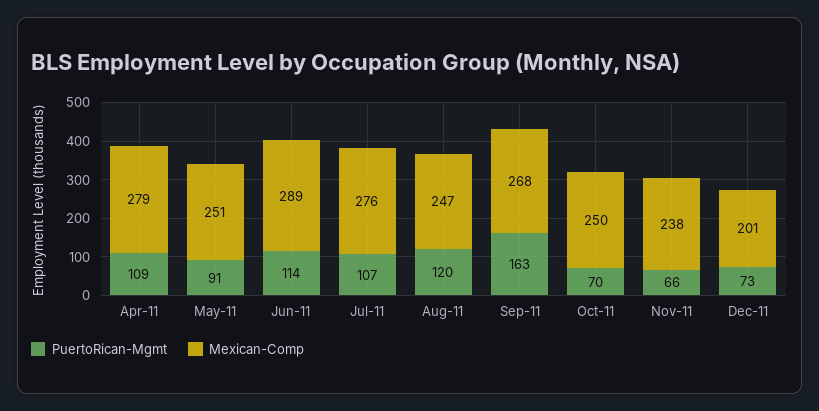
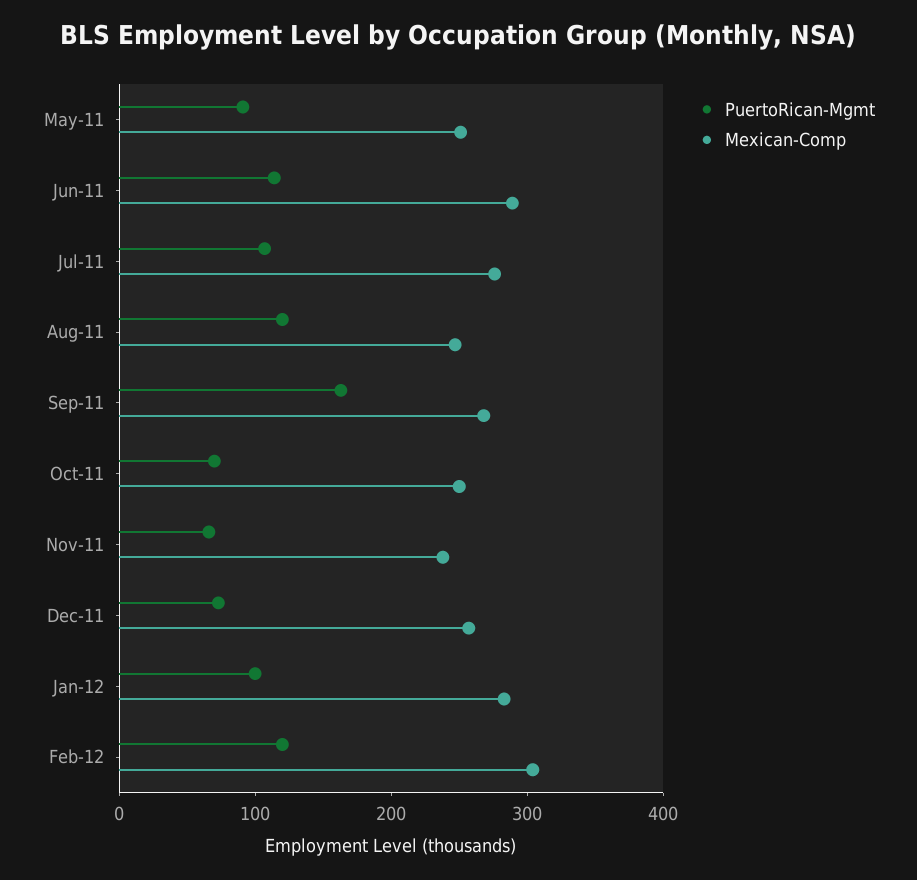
PuertoRican-Mgmt, Apr-11: 109 -> none
Mexican-Comp, Apr-11: 279 -> none
Mexican-Comp, Dec-11: 201 -> 260
PuertoRican-Mgmt, Jan-12: none -> 100
Mexican-Comp, Jan-12: none -> 280
PuertoRican-Mgmt, Feb-12: none -> 120
Mexican-Comp, Feb-12: none -> 300

